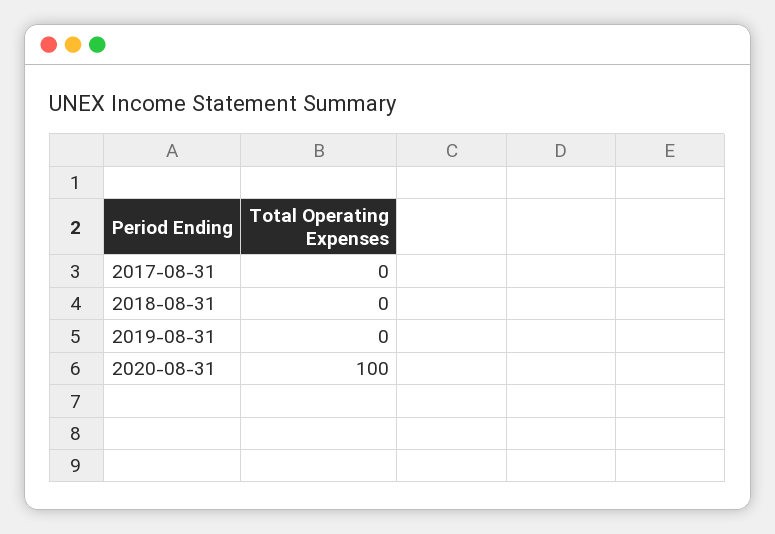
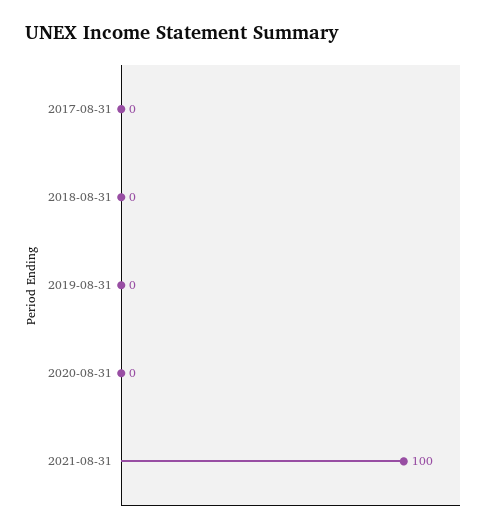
2020-08-31: 100 -> 0
2021-08-31: none -> 100

